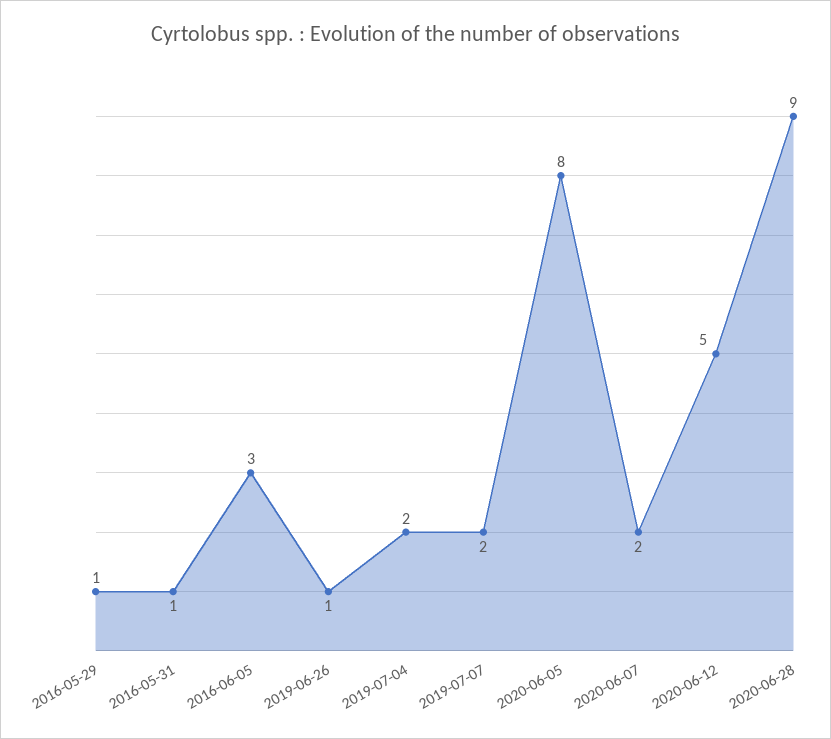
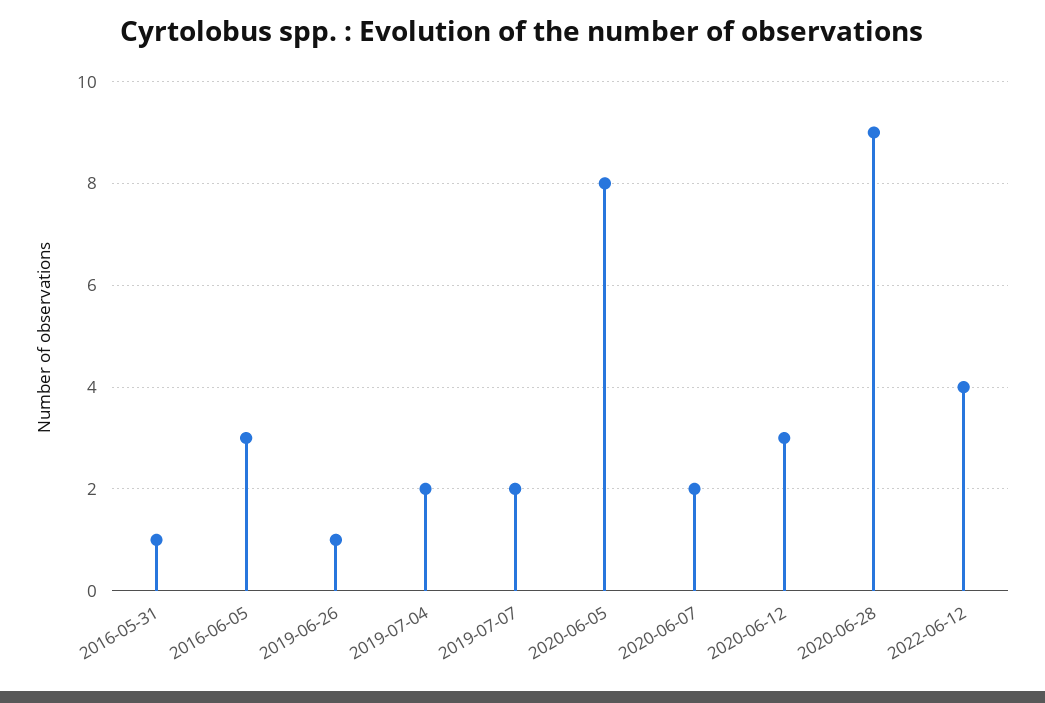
2016-05-29: 1 -> none
2020-06-12: 5 -> 3
2022-06-12: none -> 4

